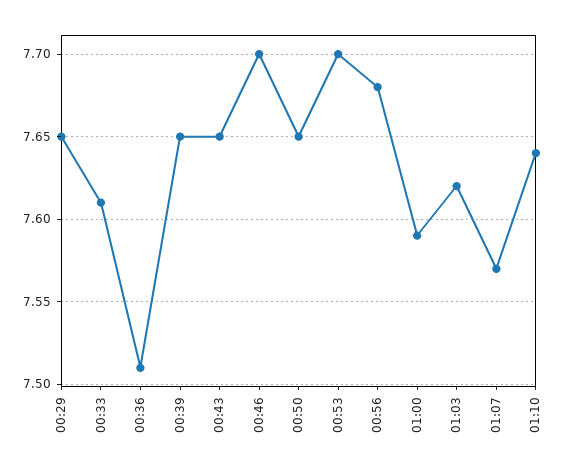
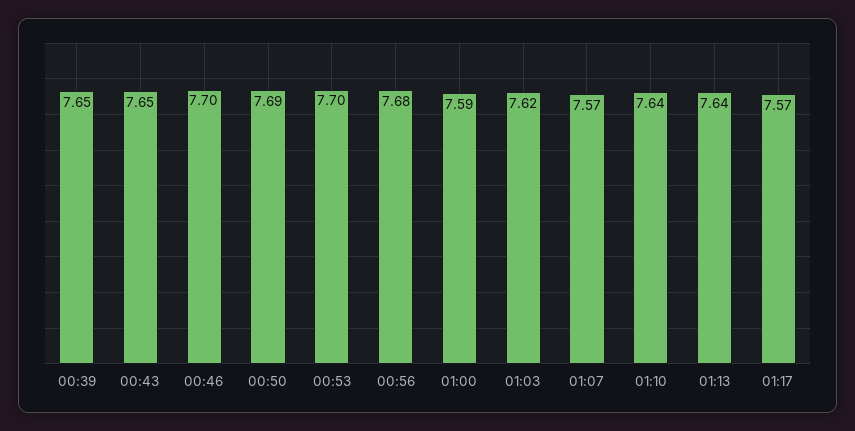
00:29: 7.65 -> none
00:33: 7.61 -> none
00:36: 7.51 -> none
00:50: 7.65 -> 7.69
01:13: none -> 7.64
01:17: none -> 7.57

